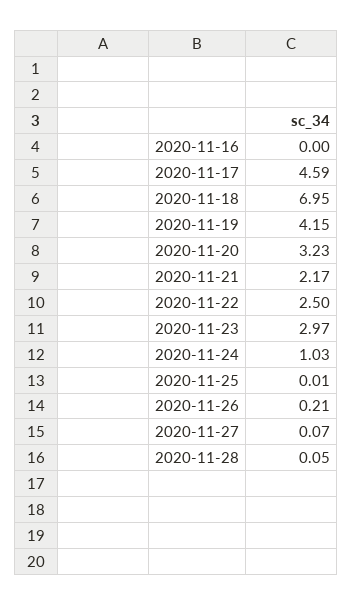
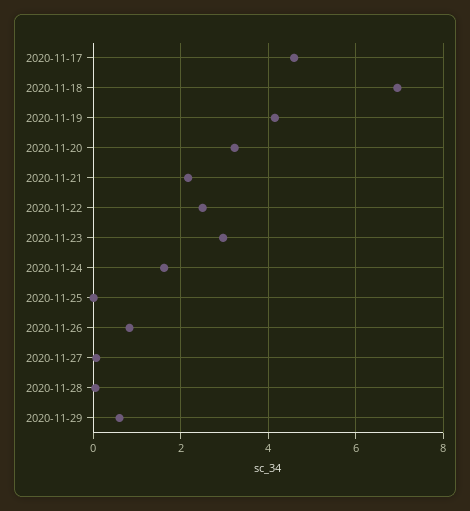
2020-11-16: 0 -> none
2020-11-24: 1.03 -> 1.6
2020-11-26: 0.21 -> 0.8
2020-11-29: none -> 0.6

